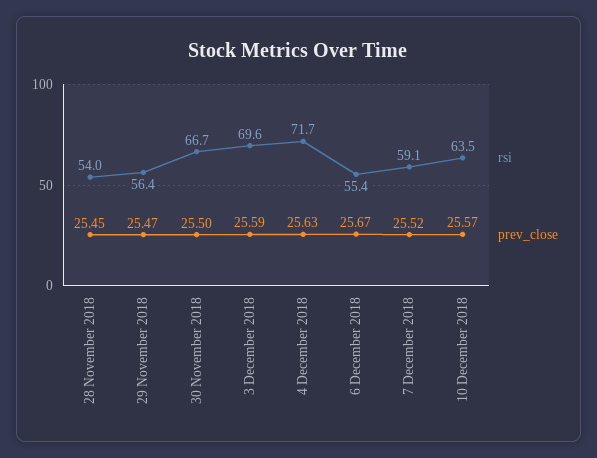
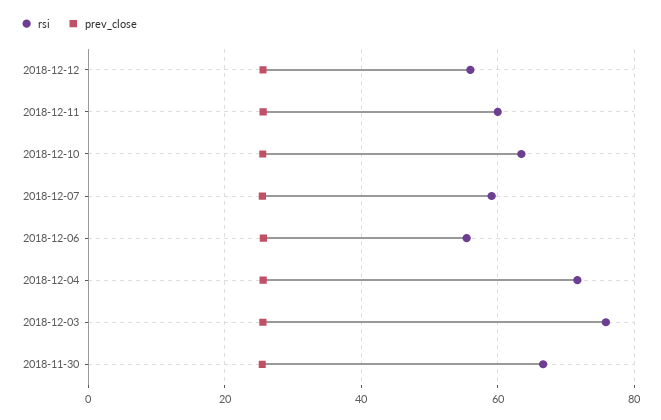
rsi, 28 November 2018: 54 -> none
prev_close, 28 November 2018: 25.45 -> none
rsi, 29 November 2018: 56.4 -> none
prev_close, 29 November 2018: 25.47 -> none
rsi, 3 December 2018: 69.6 -> 76
rsi, 2018-12-12: none -> 56
prev_close, 2018-12-12: none -> 26
rsi, 2018-12-11: none -> 60
prev_close, 2018-12-11: none -> 26

